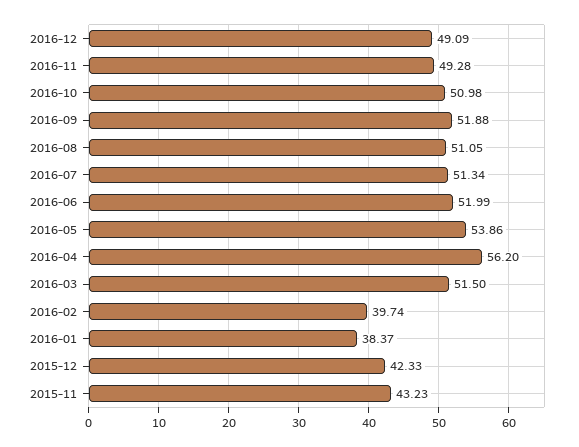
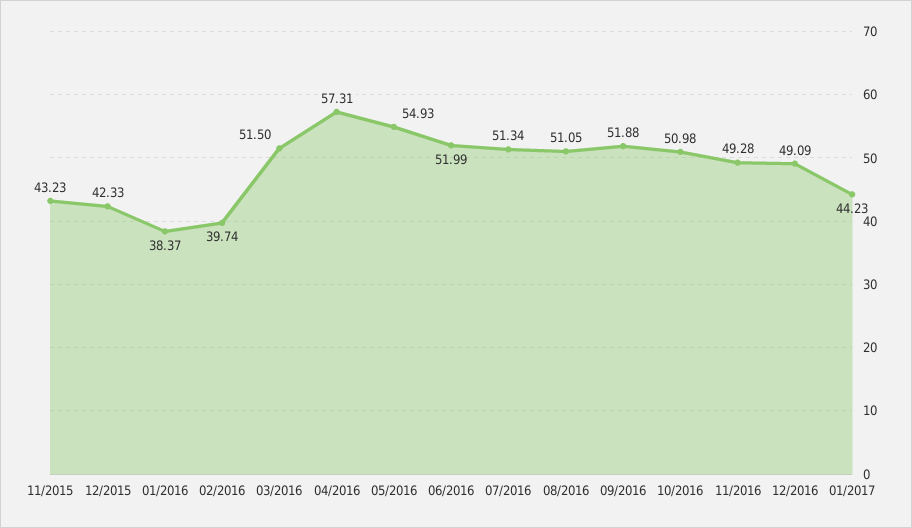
2016-05: 53.86 -> 54.93
2016-04: 56.2 -> 57.31
01/2017: none -> 44.23

